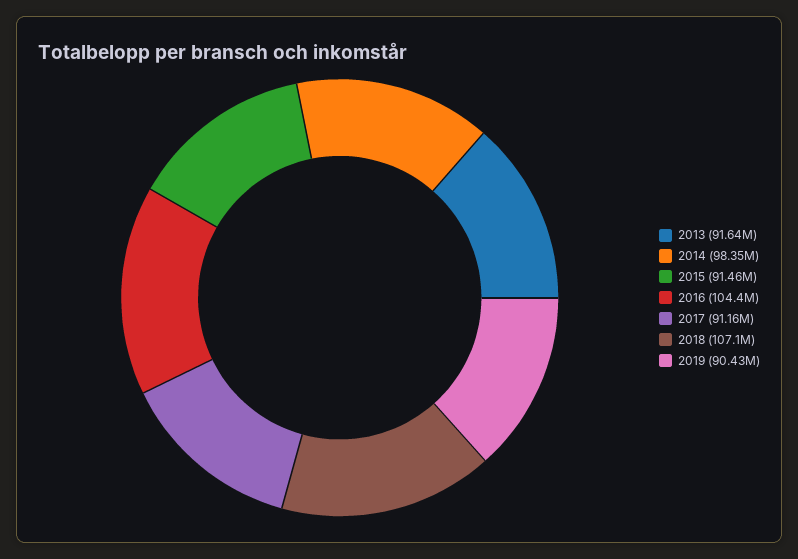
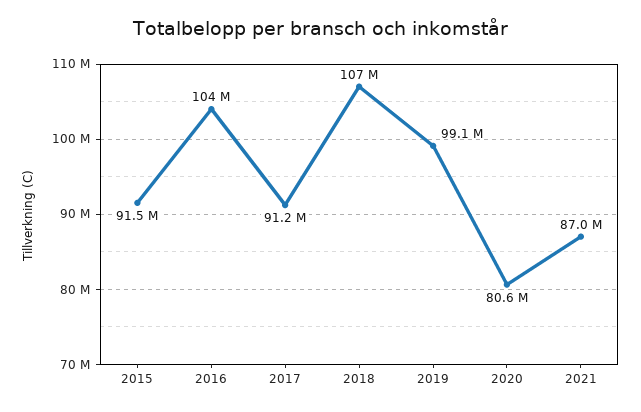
2013: 91640000 -> none
2014: 98350000 -> none
2019: 90430000 -> 99100000
2020: none -> 80600000
2021: none -> 87000000

